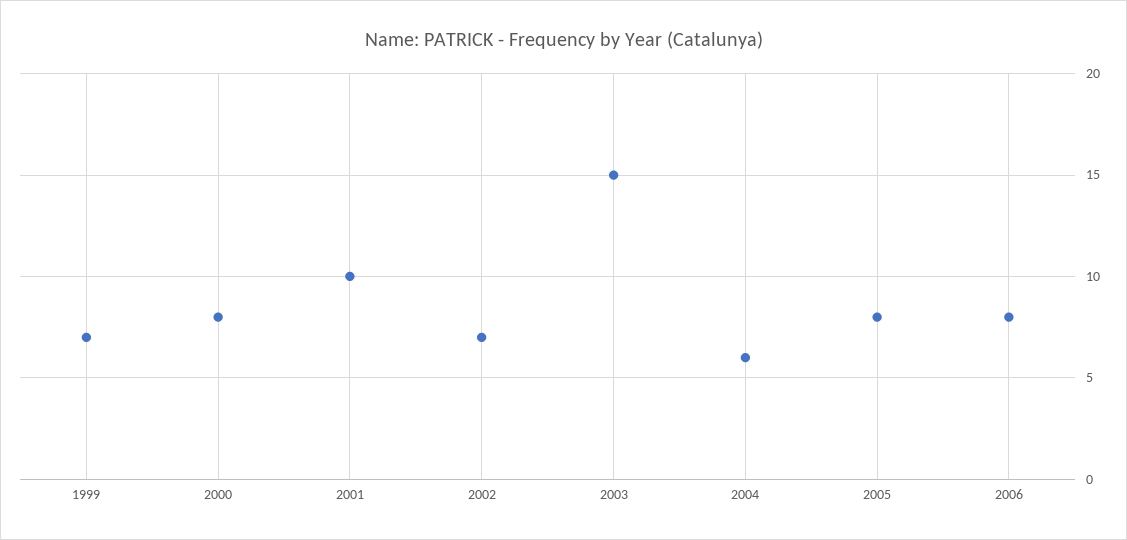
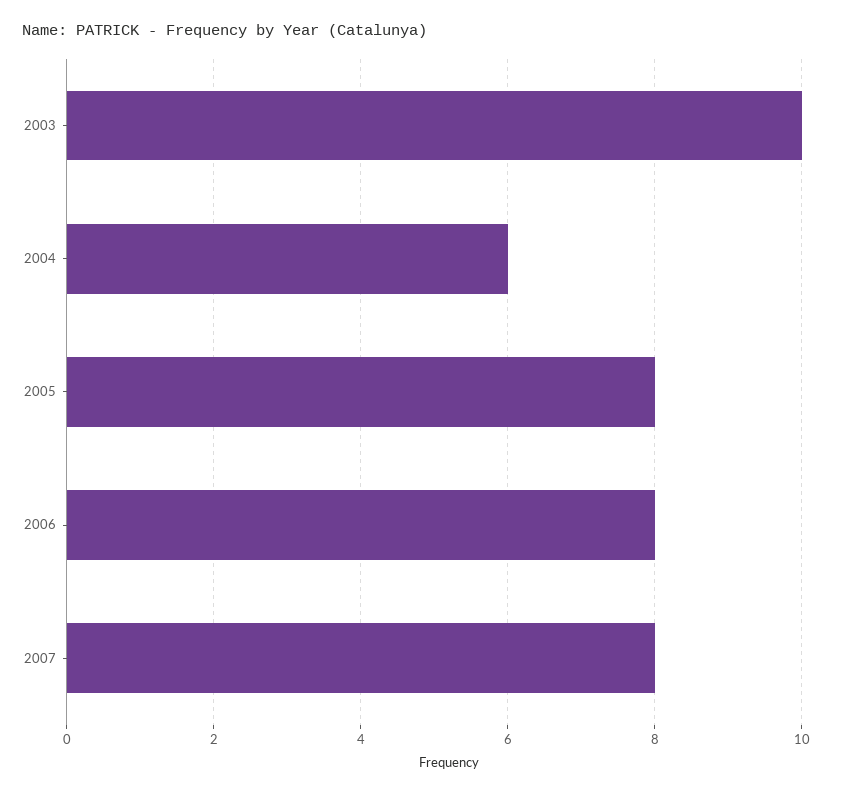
1999: 7 -> none
2000: 8 -> none
2001: 10 -> none
2002: 7 -> none
2003: 15 -> 10
2007: none -> 8

